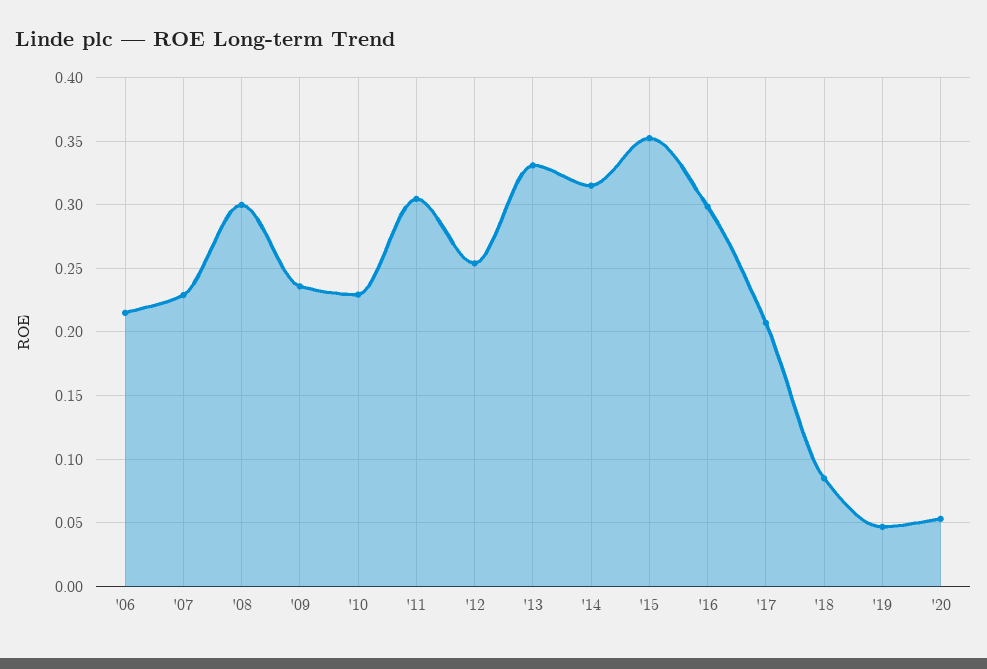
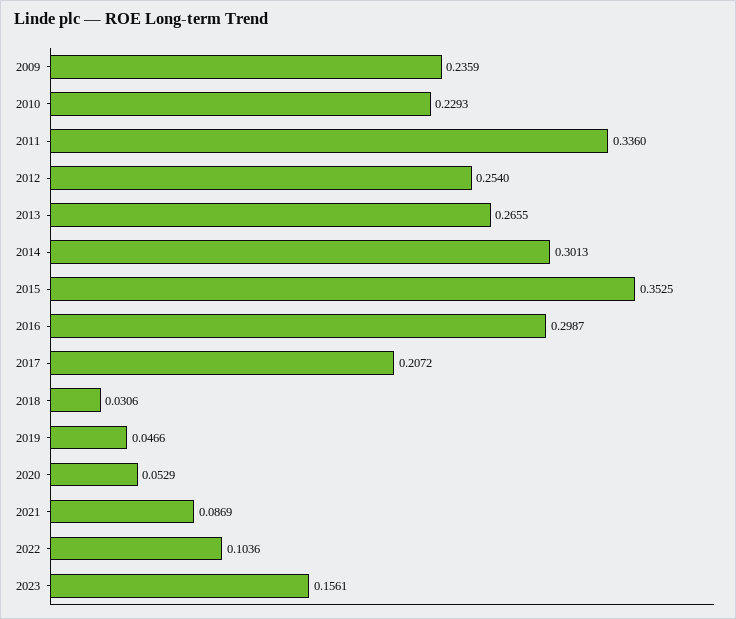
'06: 0.215 -> none
'07: 0.23 -> none
'08: 0.3 -> none
'11: 0.305 -> 0.336
'13: 0.33 -> 0.2655
'14: 0.315 -> 0.3013
'18: 0.085 -> 0.0306
2021: none -> 0.0869
2022: none -> 0.1036
2023: none -> 0.1561

